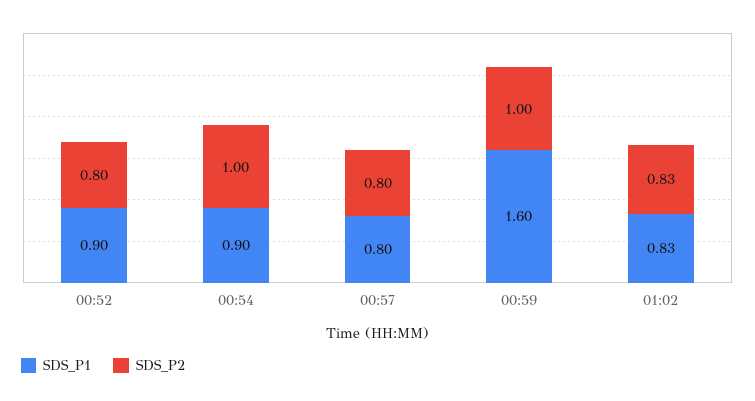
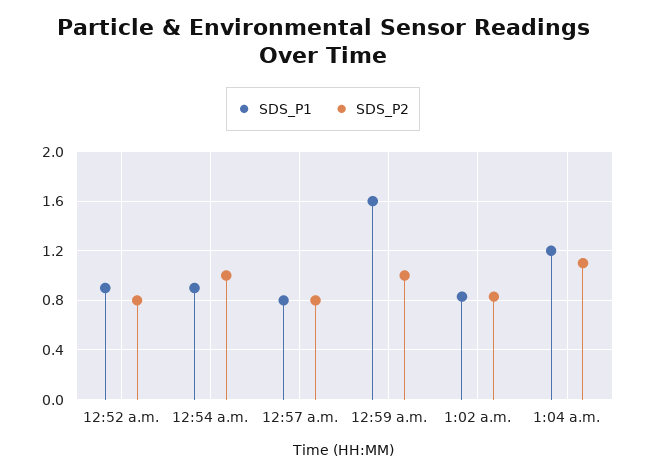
SDS_P1, 1:04 a.m.: none -> 1.2
SDS_P2, 1:04 a.m.: none -> 1.1

